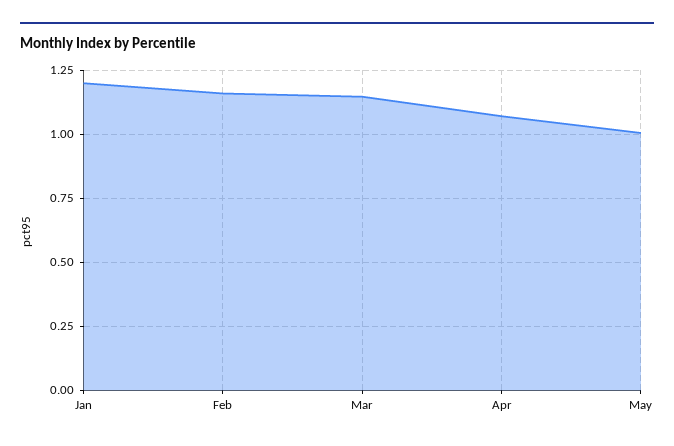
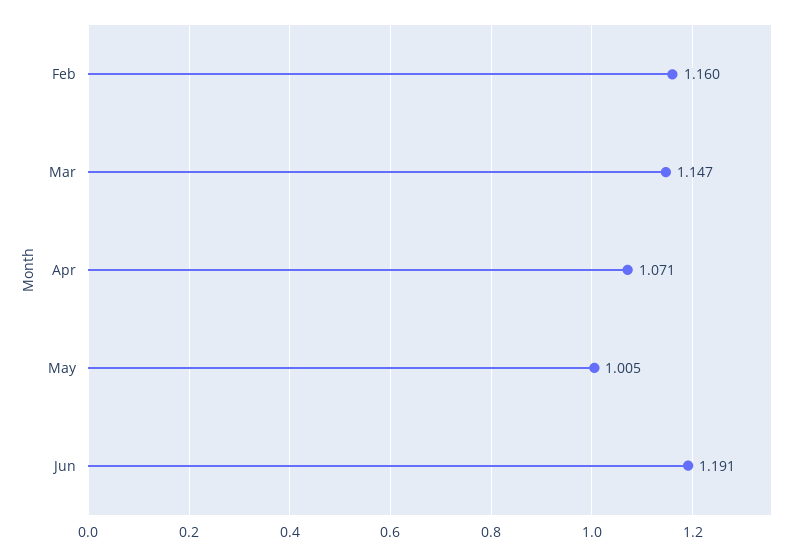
Jan: 1.2 -> none
Jun: none -> 1.191

